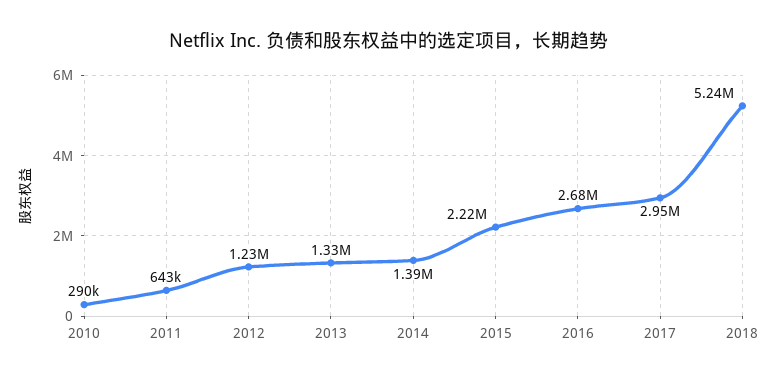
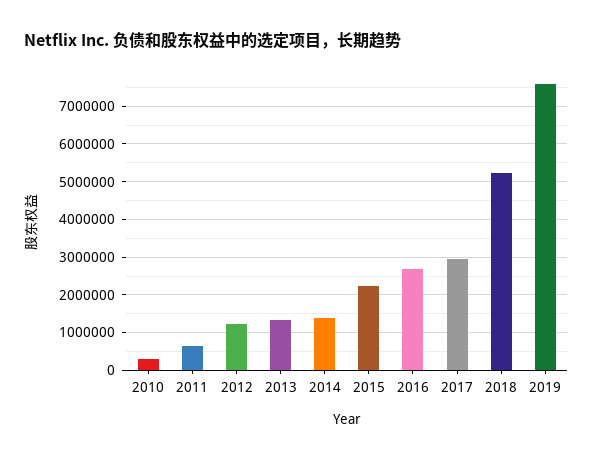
2019: none -> 7600000

